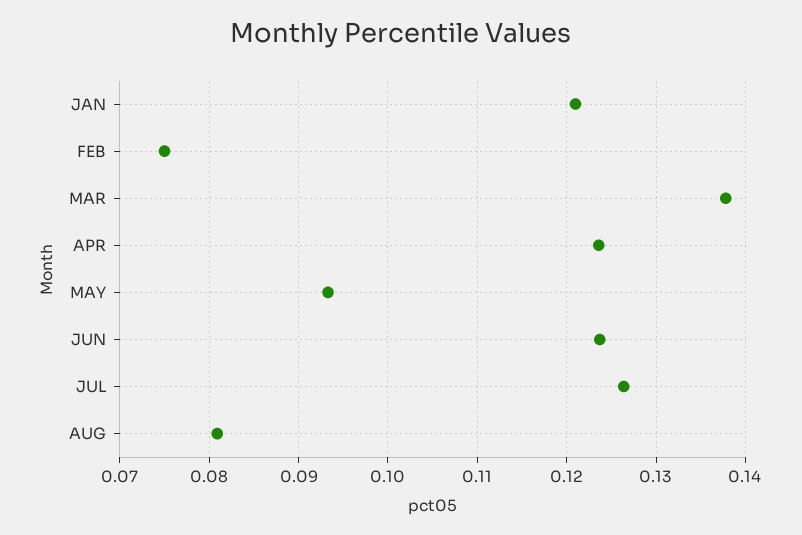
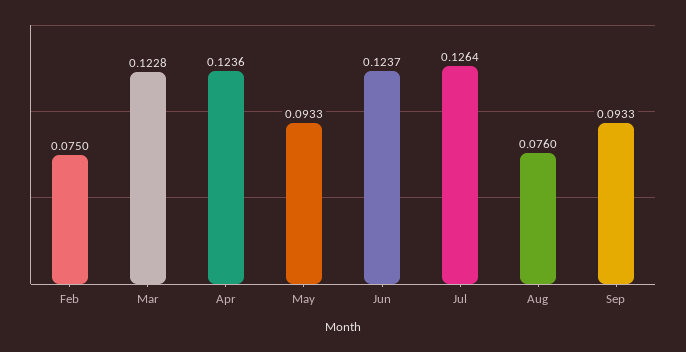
JAN: 0.121 -> none
MAR: 0.138 -> 0.1228
AUG: 0.081 -> 0.076
Sep: none -> 0.0933

